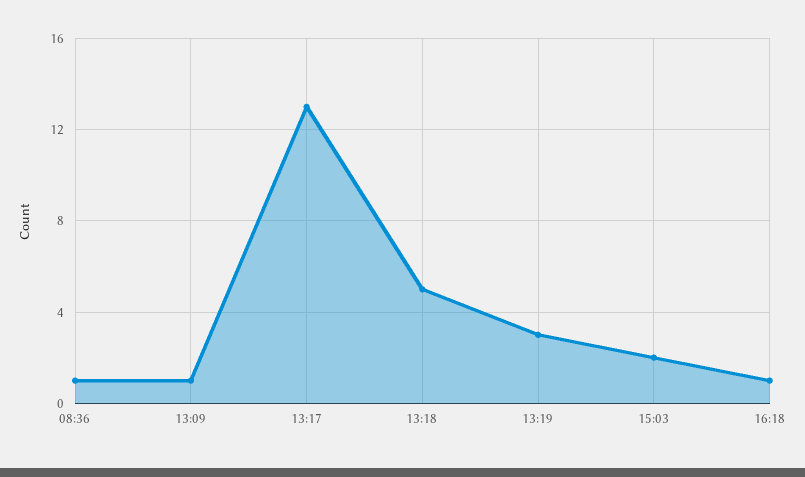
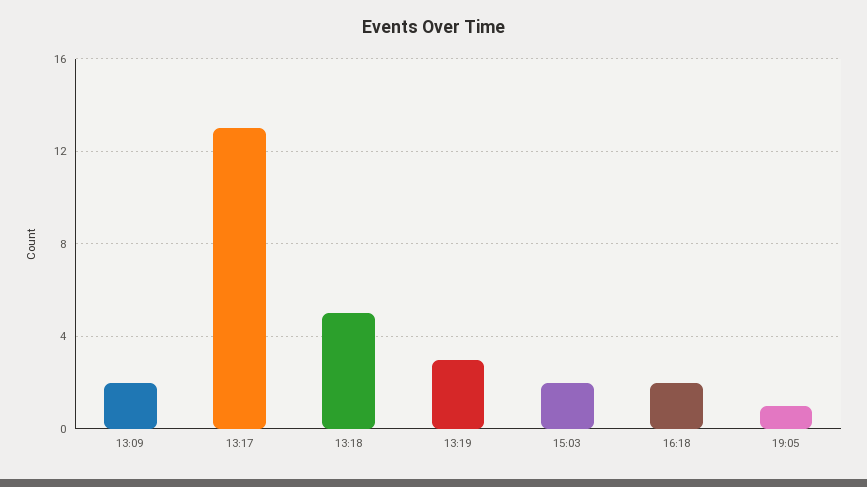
08:36: 1 -> none
13:09: 1 -> 2
16:18: 1 -> 2
19:05: none -> 1

